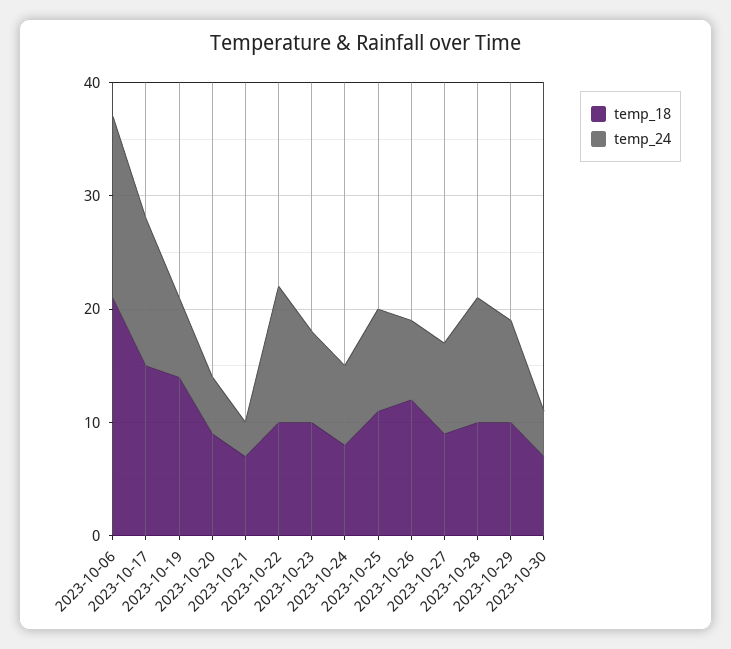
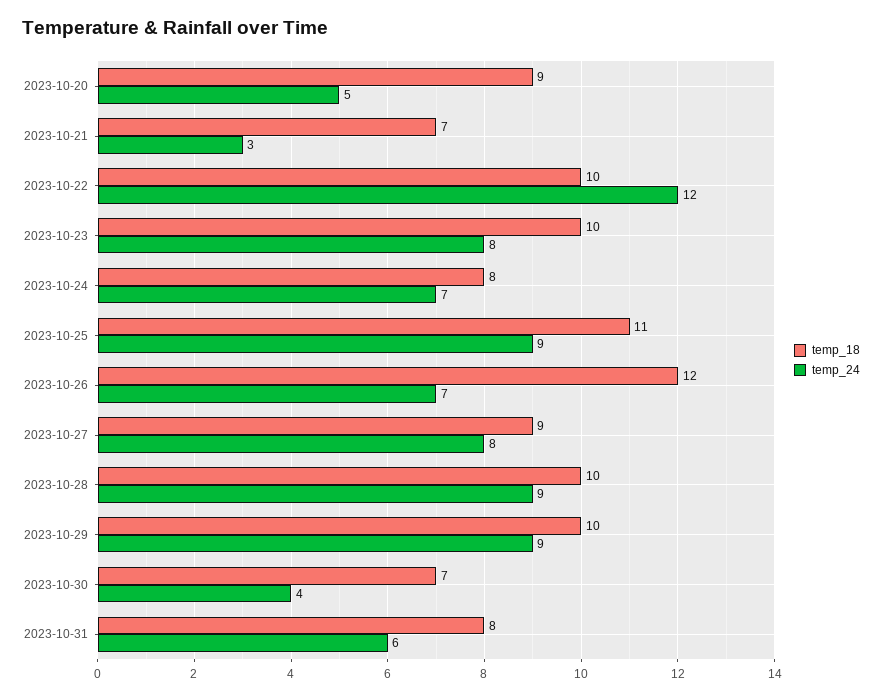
temp_18, 2023-10-06: 21 -> none
temp_24, 2023-10-06: 16 -> none
temp_18, 2023-10-17: 15 -> none
temp_24, 2023-10-17: 13 -> none
temp_18, 2023-10-19: 14 -> none
temp_24, 2023-10-19: 7 -> none
temp_24, 2023-10-28: 11 -> 9
temp_18, 2023-10-31: none -> 8
temp_24, 2023-10-31: none -> 6

